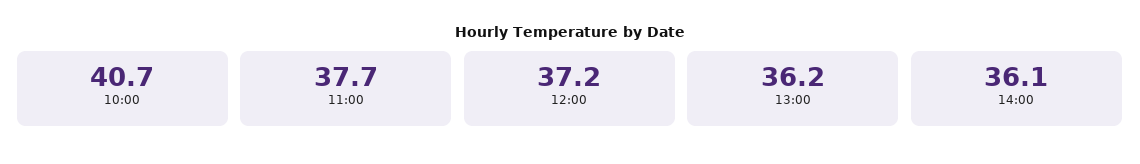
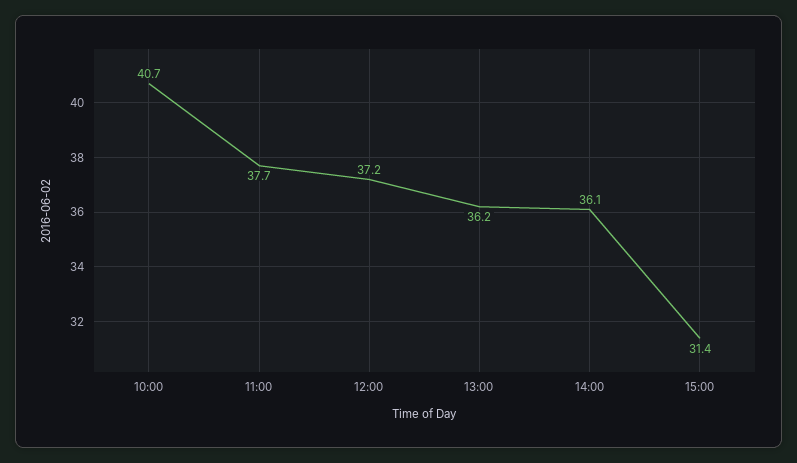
15:00: none -> 31.4

